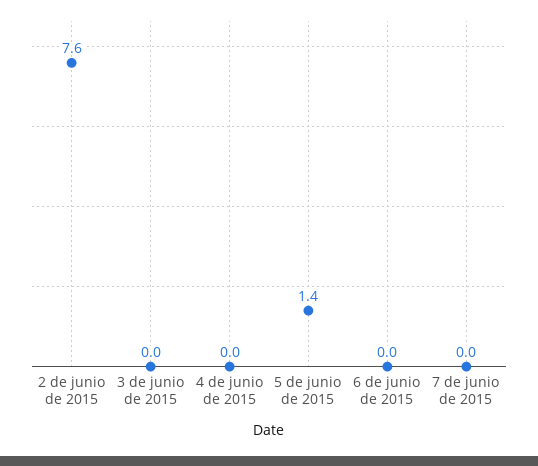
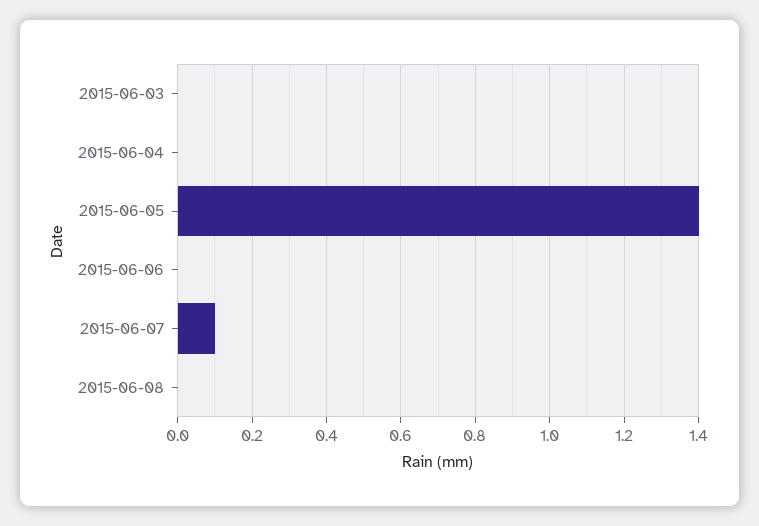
2 de junio de 2015: 7.6 -> none
7 de junio de 2015: 0 -> 0.1
2015-06-08: none -> 0

